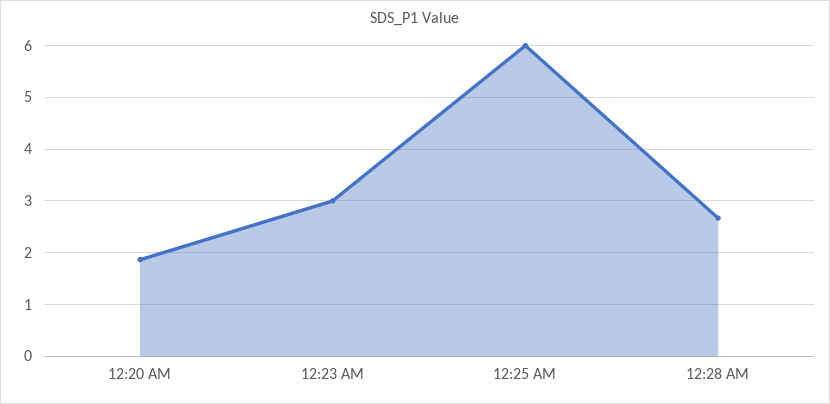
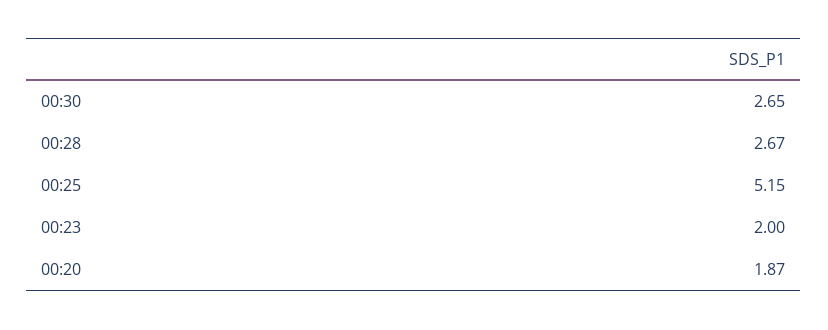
12:23 AM: 3 -> 2
12:25 AM: 6 -> 5.15
00:30: none -> 2.65

